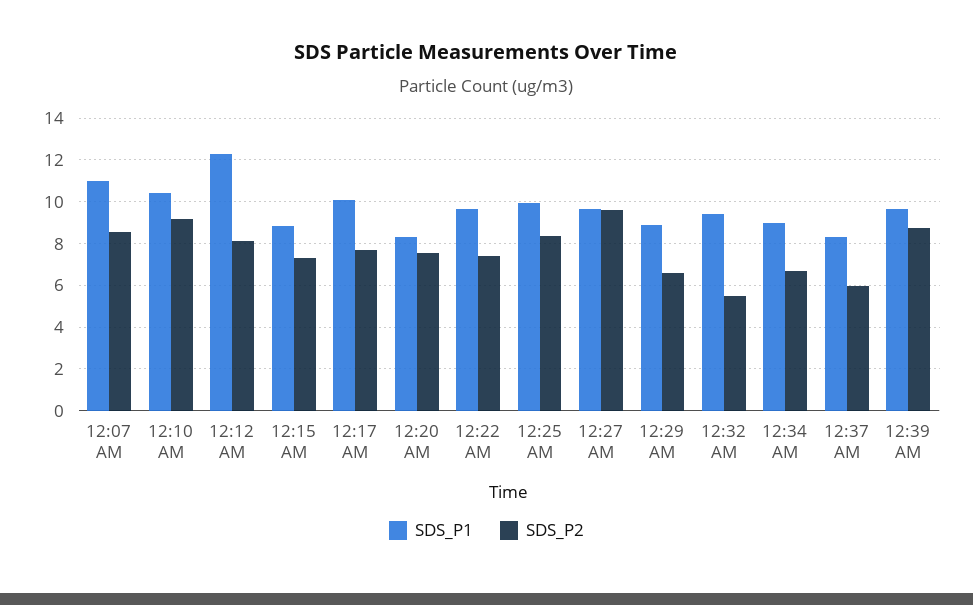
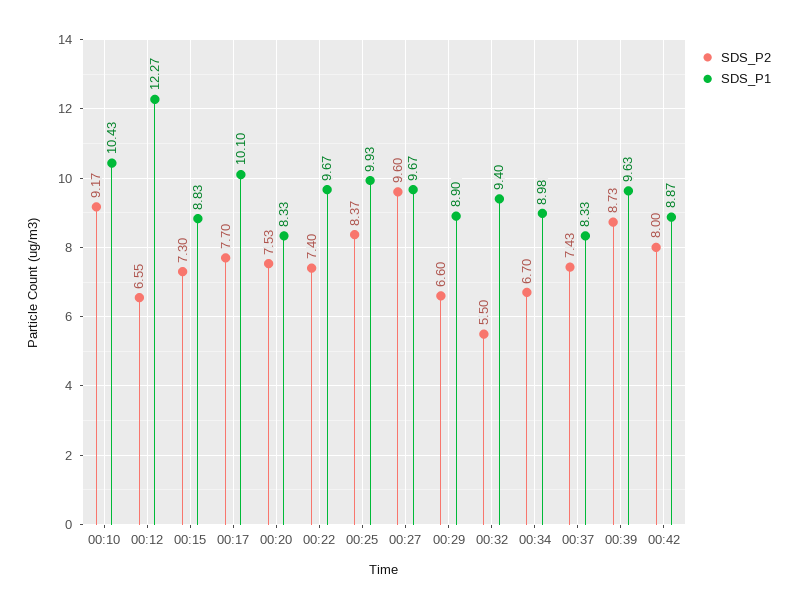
SDS_P1, 12:07 AM: 11 -> none
SDS_P2, 12:07 AM: 8.5 -> none
SDS_P2, 12:12 AM: 8 -> 6.55
SDS_P2, 12:37 AM: 6 -> 7.43
SDS_P2, 00:42: none -> 8
SDS_P1, 00:42: none -> 8.87

